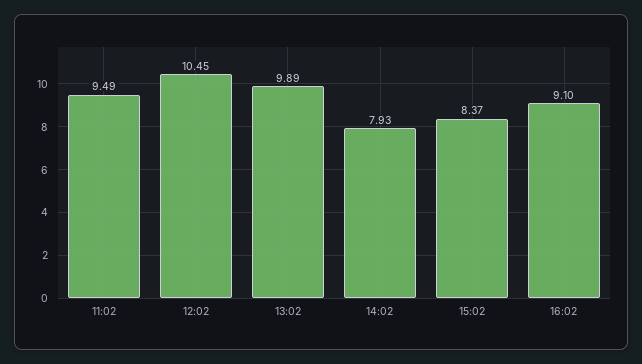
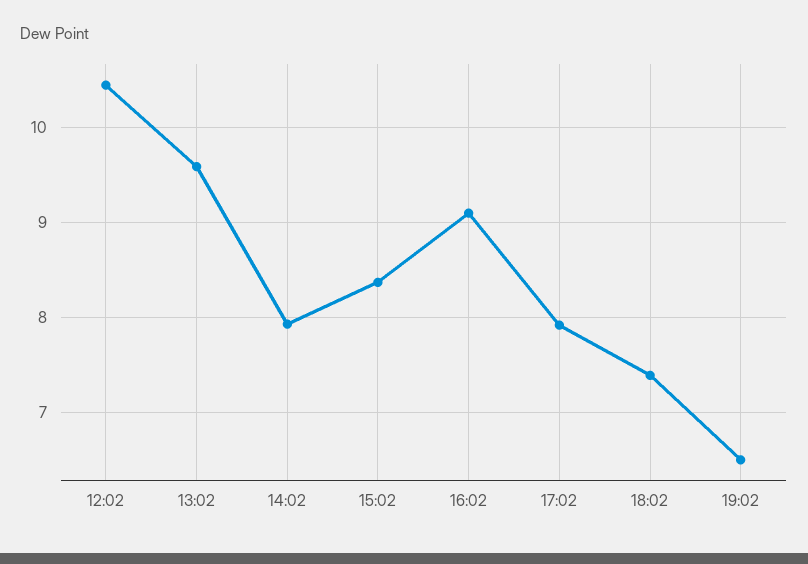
11:02: 9.49 -> none
13:02: 9.89 -> 9.6
17:02: none -> 7.9
18:02: none -> 7.4
19:02: none -> 6.5

